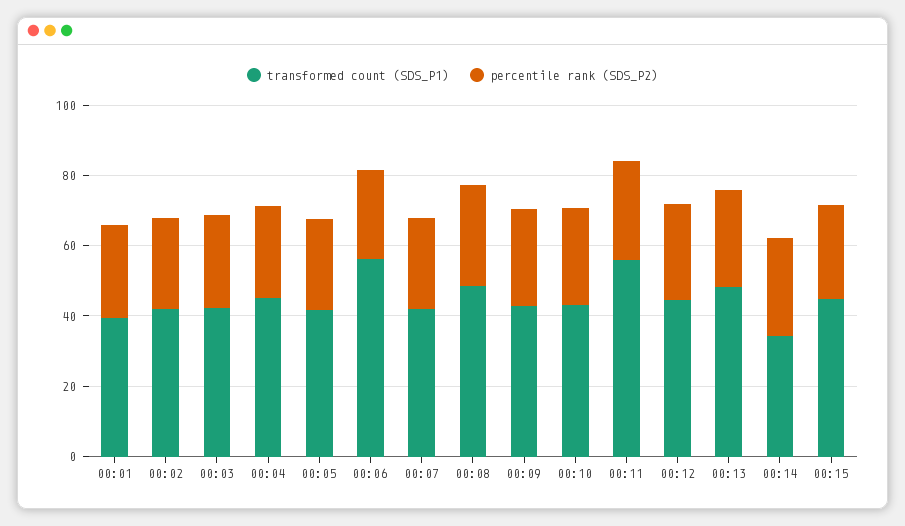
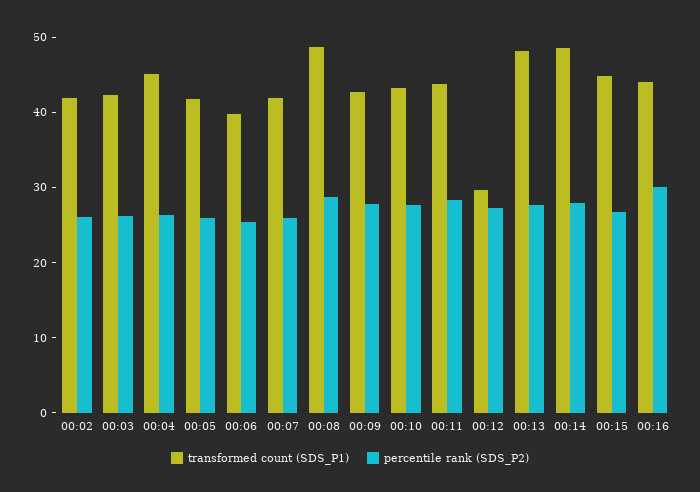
transformed count (SDS_P1), 00:01: 40 -> none
percentile rank (SDS_P2), 00:01: 25 -> none
transformed count (SDS_P1), 00:06: 55 -> 40
transformed count (SDS_P1), 00:11: 55 -> 44
transformed count (SDS_P1), 00:12: 45 -> 30
transformed count (SDS_P1), 00:14: 35 -> 48
transformed count (SDS_P1), 00:16: none -> 44
percentile rank (SDS_P2), 00:16: none -> 30

